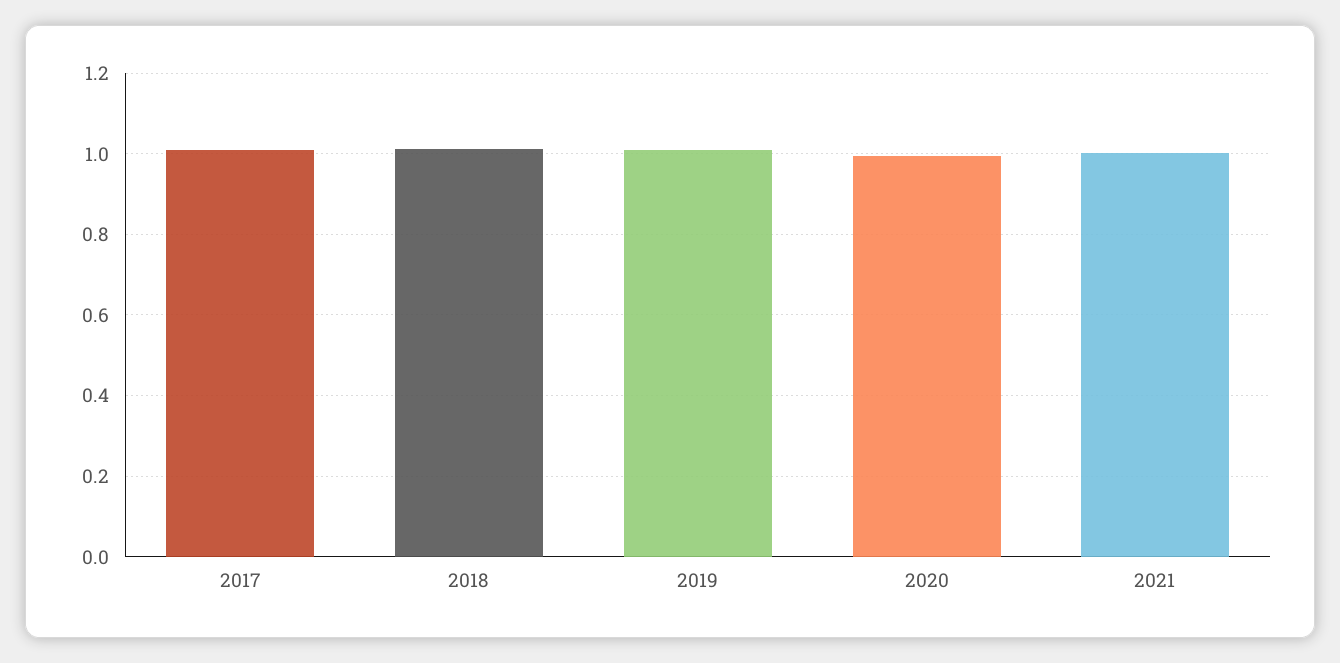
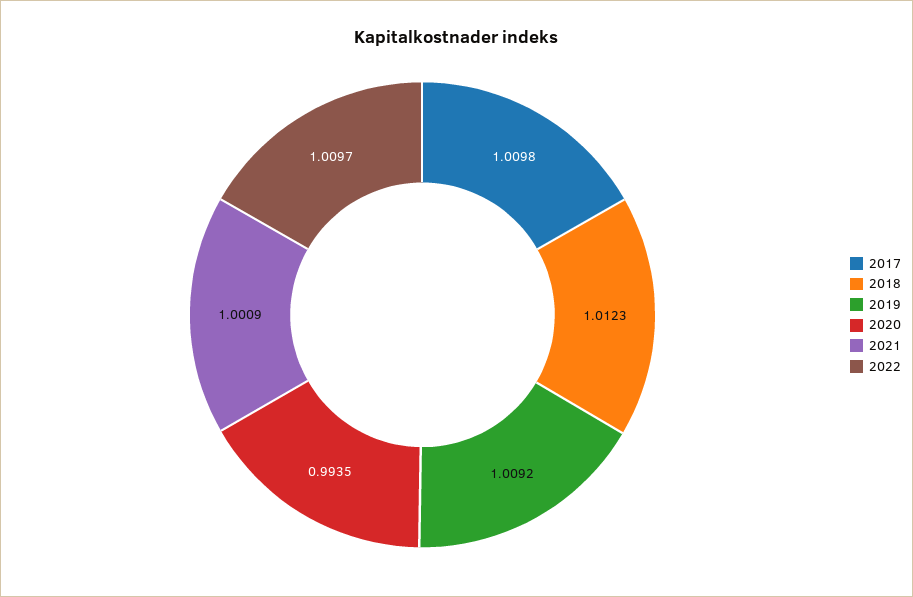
2022: none -> 1.0097

